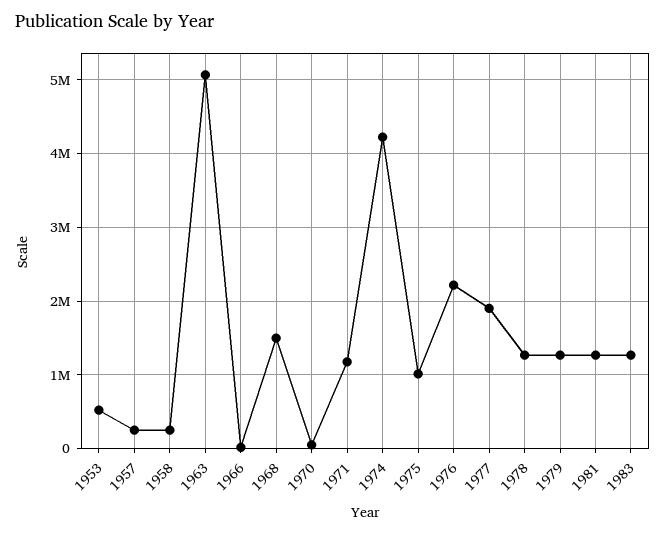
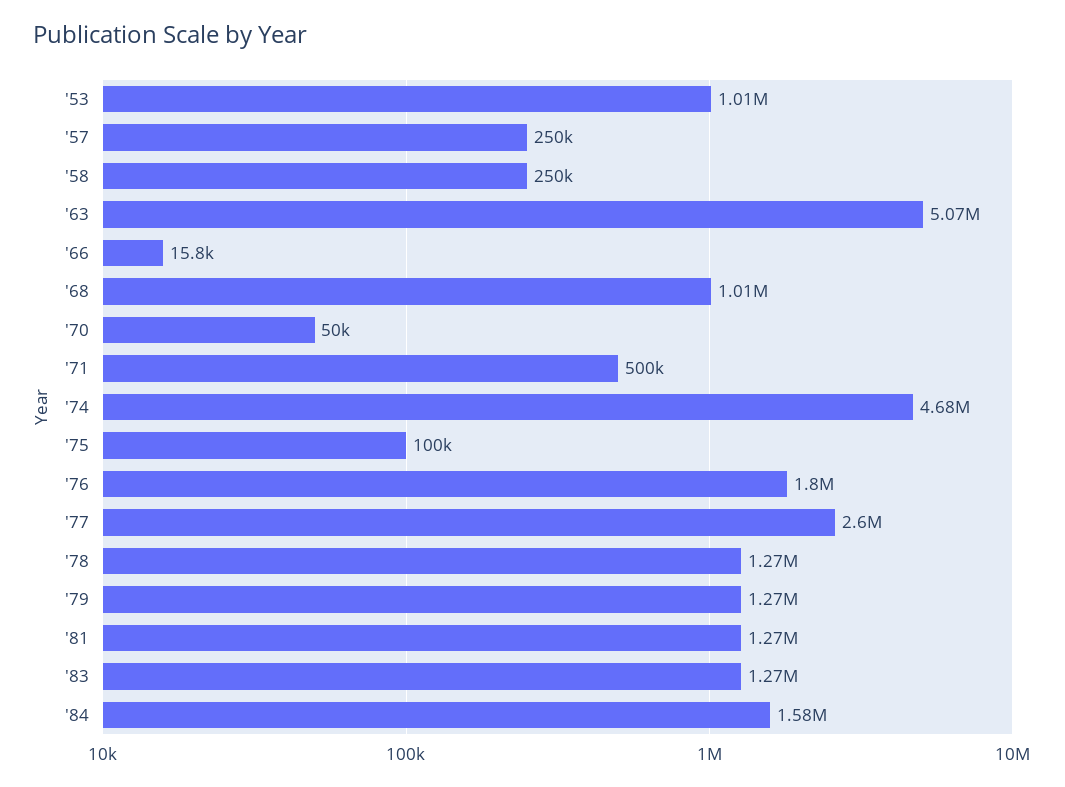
1953: 500000 -> 1010000
1968: 1500000 -> 1010000
1971: 1200000 -> 500000
1974: 4200000 -> 4680000
1975: 1000000 -> 100000
1976: 2200000 -> 1800000
1977: 1900000 -> 2600000
'84: none -> 1580000

